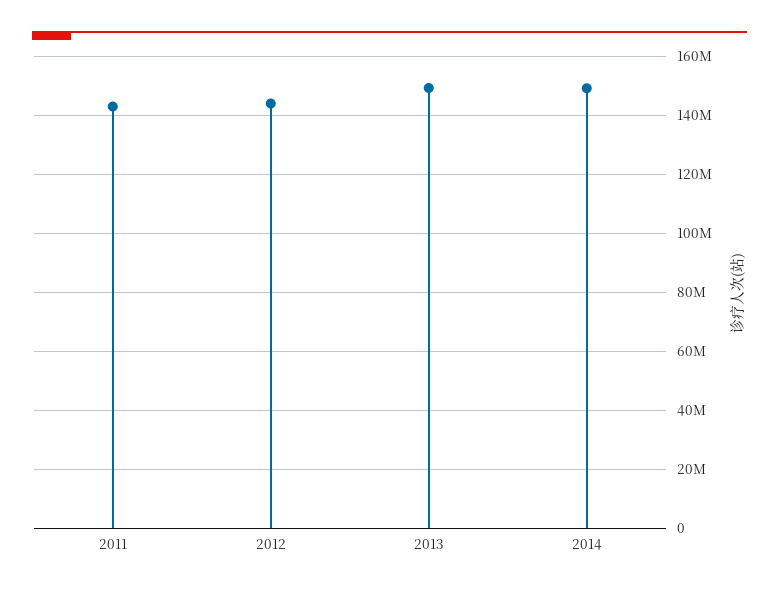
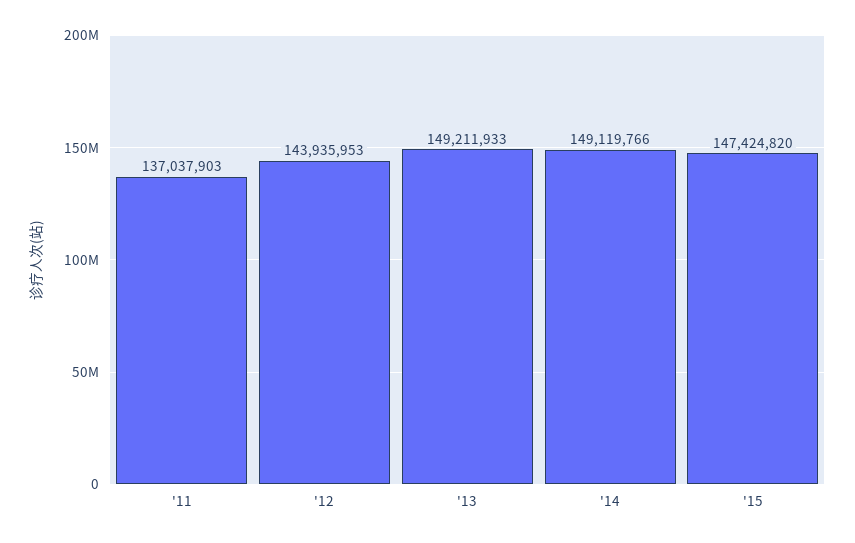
2011: 142500000 -> 137037903
'15: none -> 147424820

